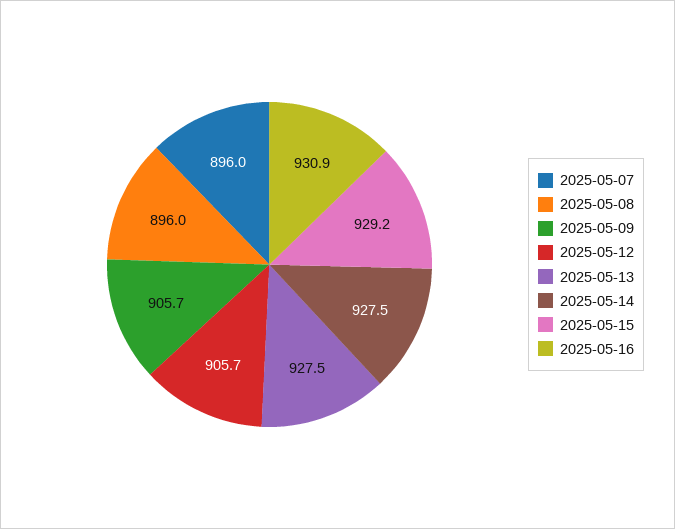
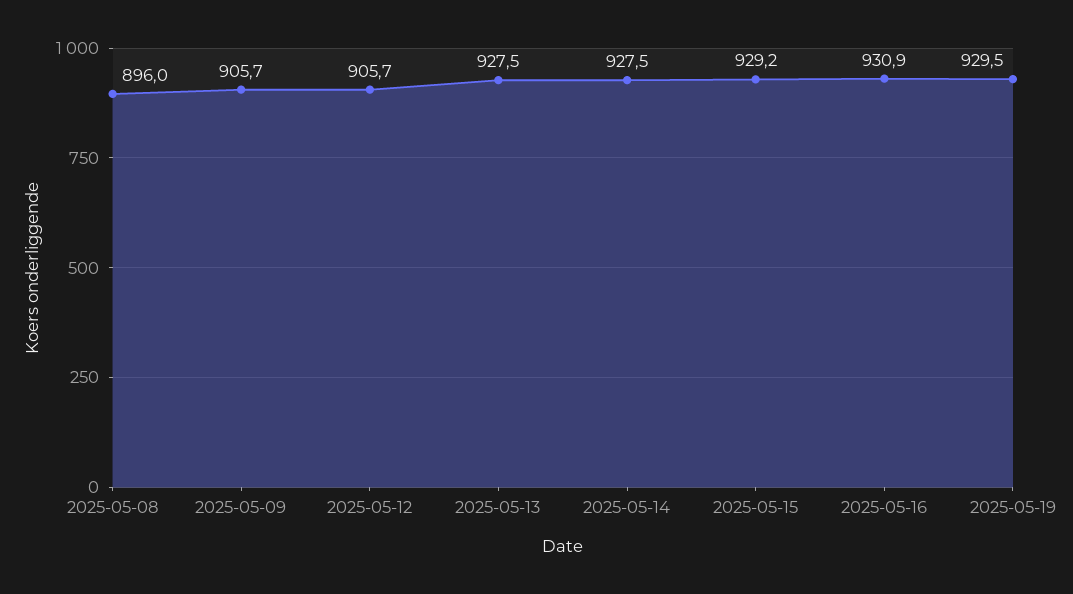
2025-05-07: 896 -> none
2025-05-19: none -> 929.5

